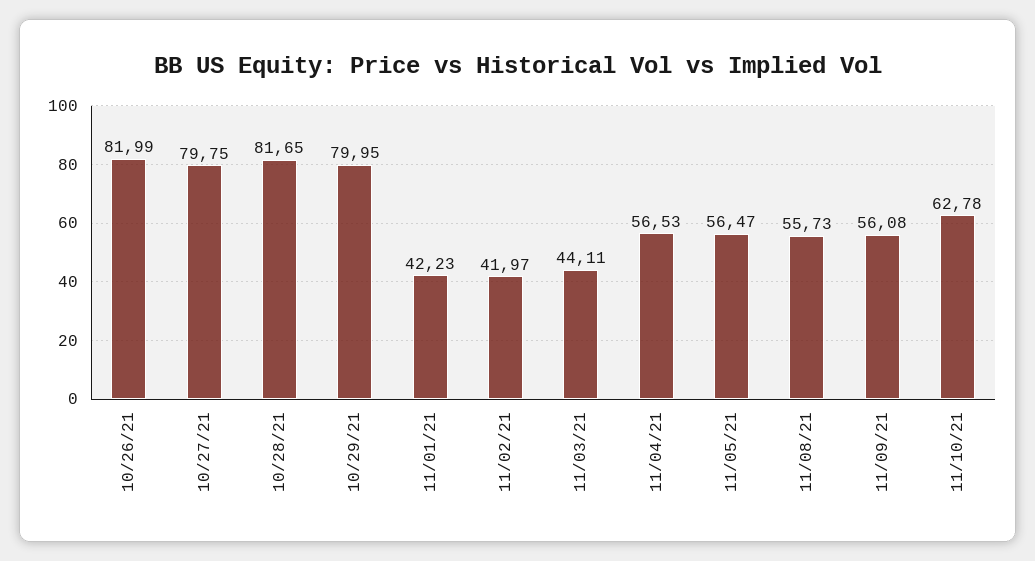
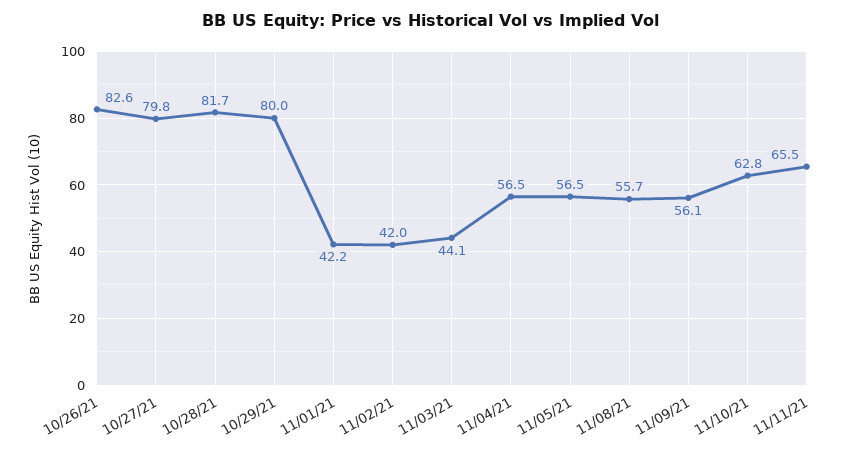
10/26/21: 81.99 -> 82.6
11/11/21: none -> 65.5

